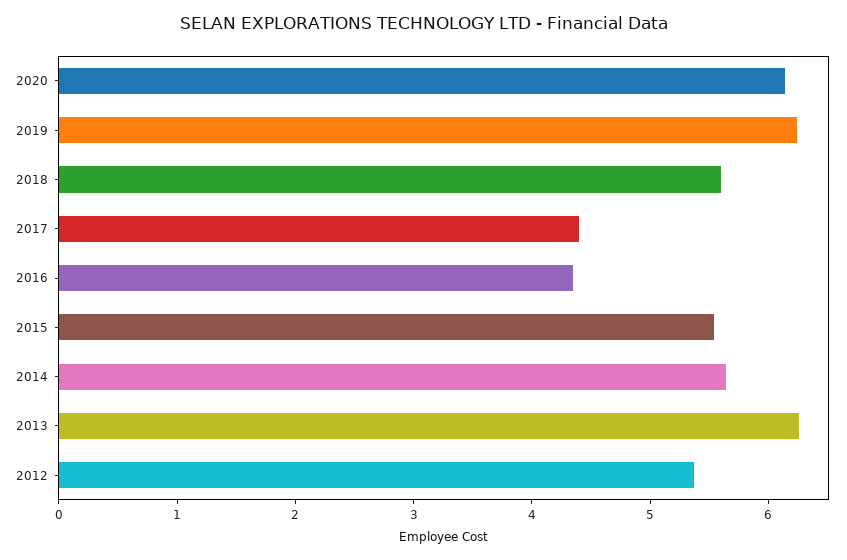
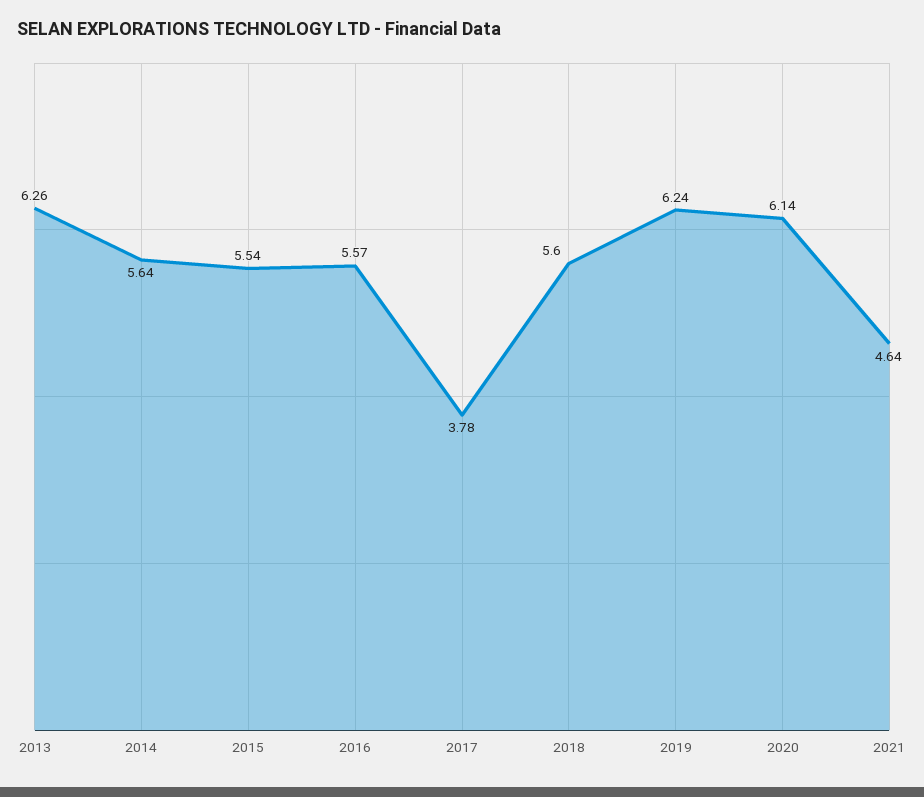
2017: 4.4 -> 3.78
2016: 4.4 -> 5.57
2012: 5.4 -> none
2021: none -> 4.64

